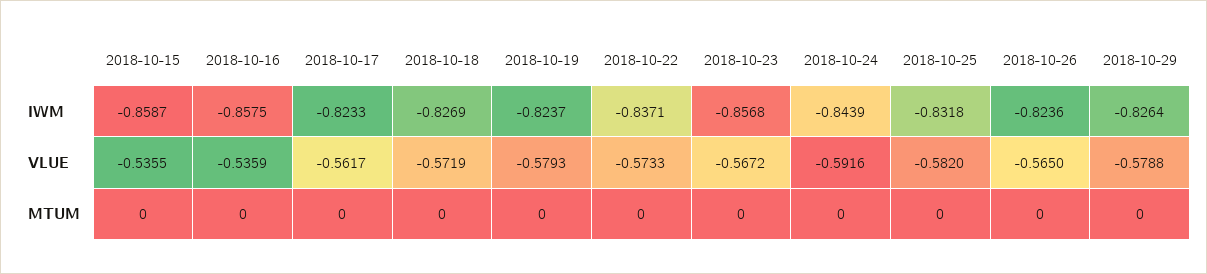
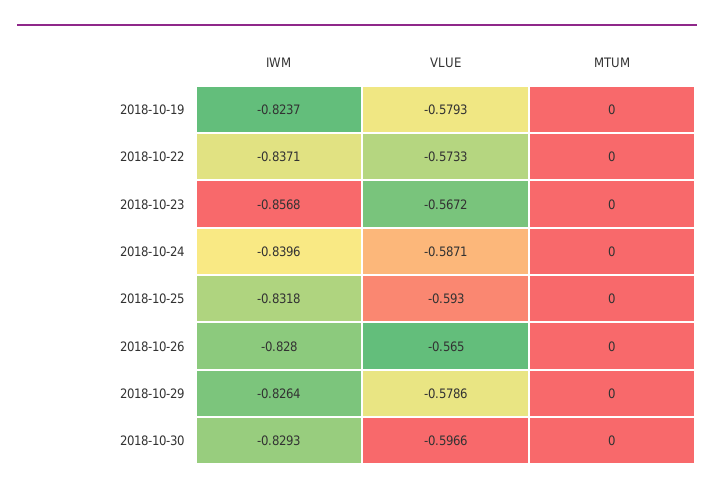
2018-10-15, IWM: -0.8587 -> none
2018-10-16, IWM: -0.8575 -> none
2018-10-17, IWM: -0.8233 -> none
2018-10-18, IWM: -0.8269 -> none
2018-10-24, IWM: -0.8439 -> -0.8396
2018-10-26, IWM: -0.8236 -> -0.828
2018-10-15, VLUE: -0.5355 -> none
2018-10-16, VLUE: -0.5359 -> none
2018-10-17, VLUE: -0.5617 -> none
2018-10-18, VLUE: -0.5719 -> none
2018-10-24, VLUE: -0.5916 -> -0.5871
2018-10-25, VLUE: -0.582 -> -0.593
2018-10-29, VLUE: -0.5788 -> -0.5786
2018-10-15, MTUM: 0 -> none
2018-10-16, MTUM: 0 -> none
2018-10-17, MTUM: 0 -> none
2018-10-18, MTUM: 0 -> none
2018-10-30, IWM: none -> -0.8293
2018-10-30, VLUE: none -> -0.5966
2018-10-30, MTUM: none -> 0

